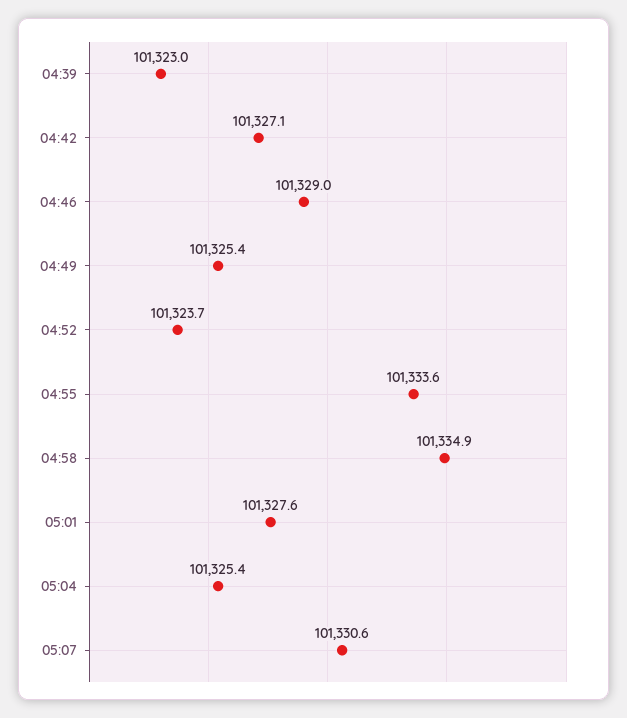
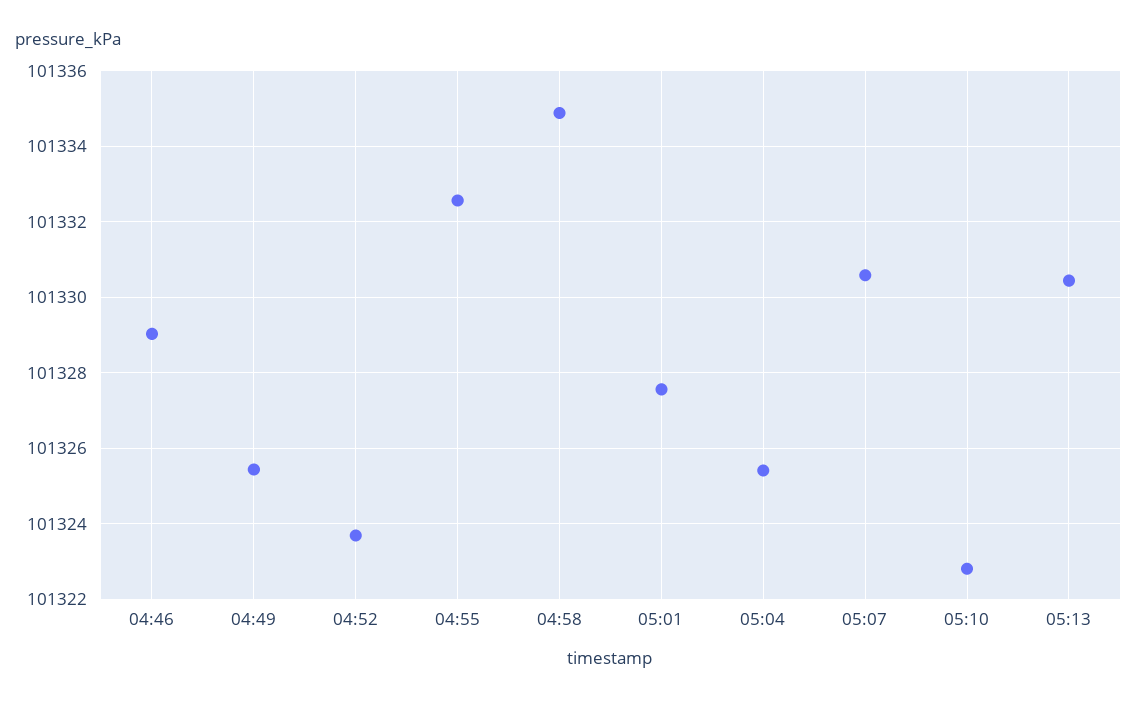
04:39: 101323 -> none
04:42: 101327.1 -> none
04:55: 101333.6 -> 101332.6
05:10: none -> 101322.8
05:13: none -> 101330.4

